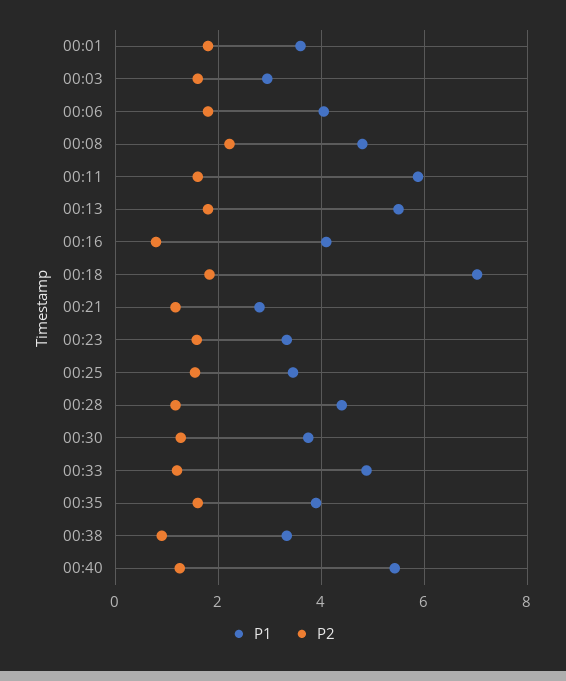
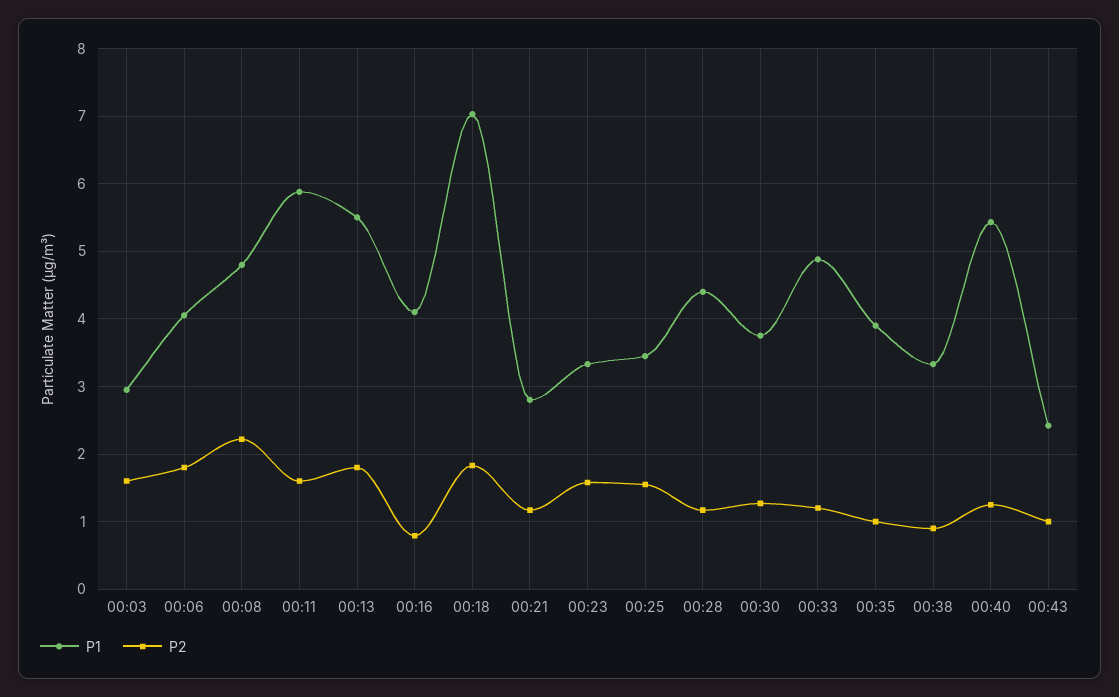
P1, 00:01: 3.6 -> none
P2, 00:01: 1.8 -> none
P2, 00:35: 1.6 -> 1
P1, 00:43: none -> 2.4
P2, 00:43: none -> 1

